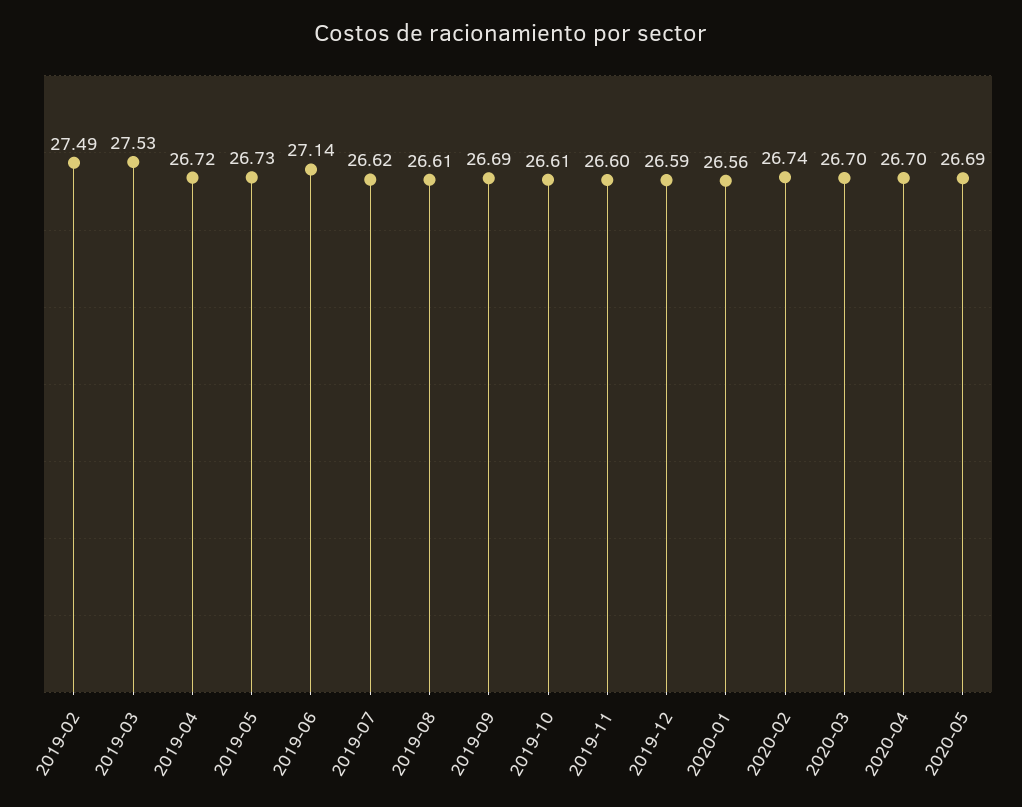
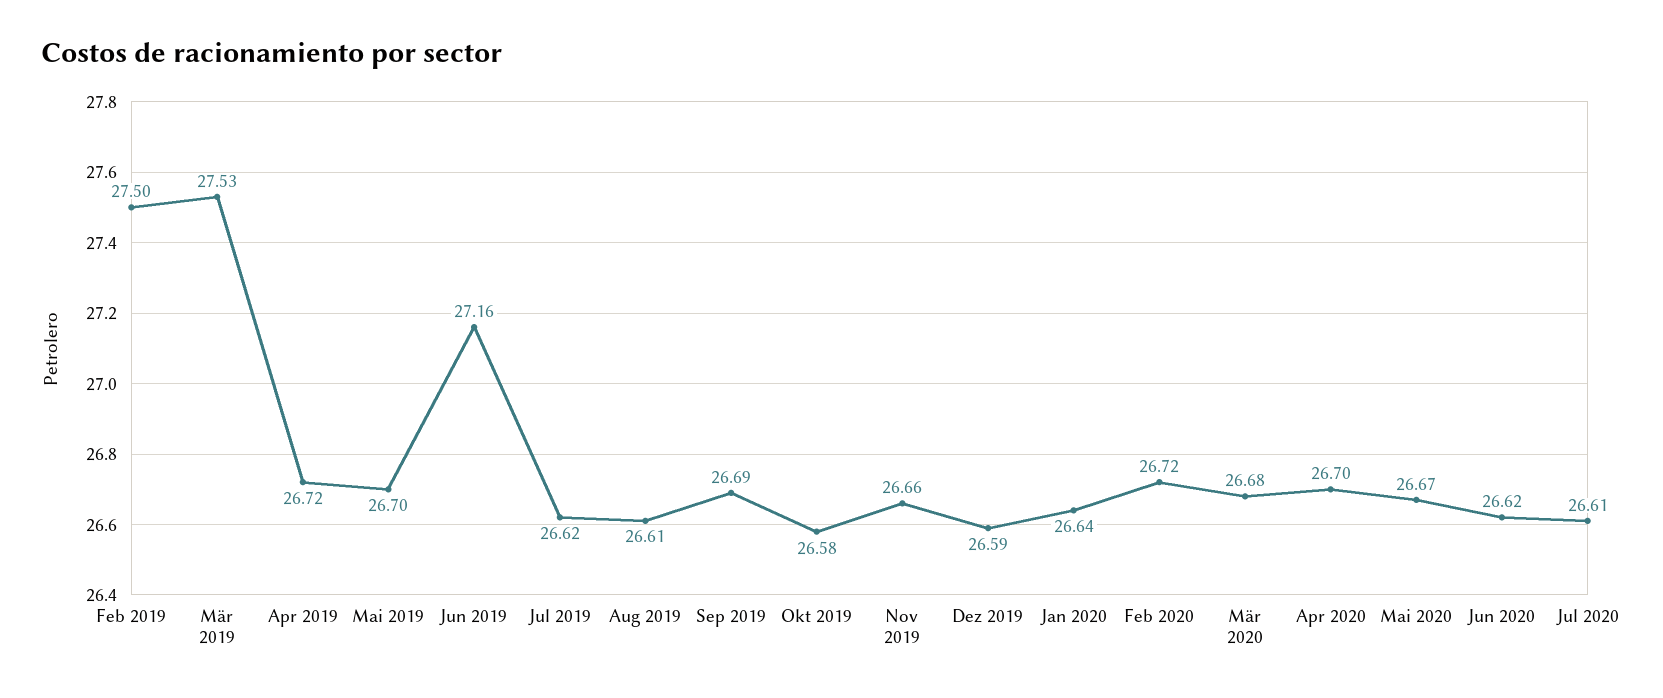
2019-02: 27.49 -> 27.5
2019-05: 26.73 -> 26.7
2019-06: 27.14 -> 27.16
2019-10: 26.61 -> 26.58
2019-11: 26.6 -> 26.66
2020-01: 26.56 -> 26.64
2020-02: 26.74 -> 26.72
2020-03: 26.7 -> 26.68
2020-05: 26.69 -> 26.67
Jun 2020: none -> 26.62
Jul 2020: none -> 26.61

